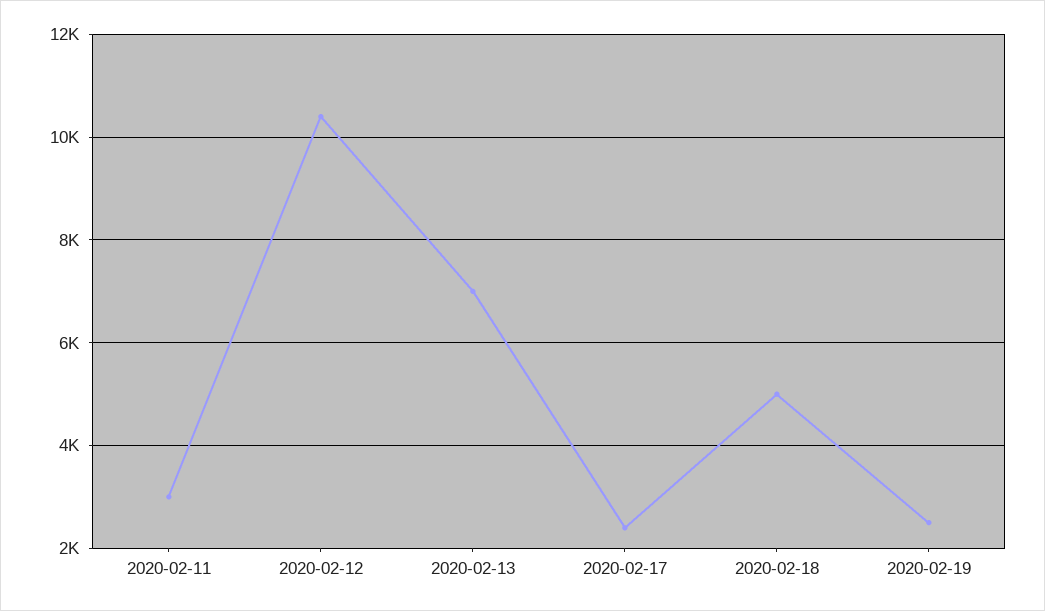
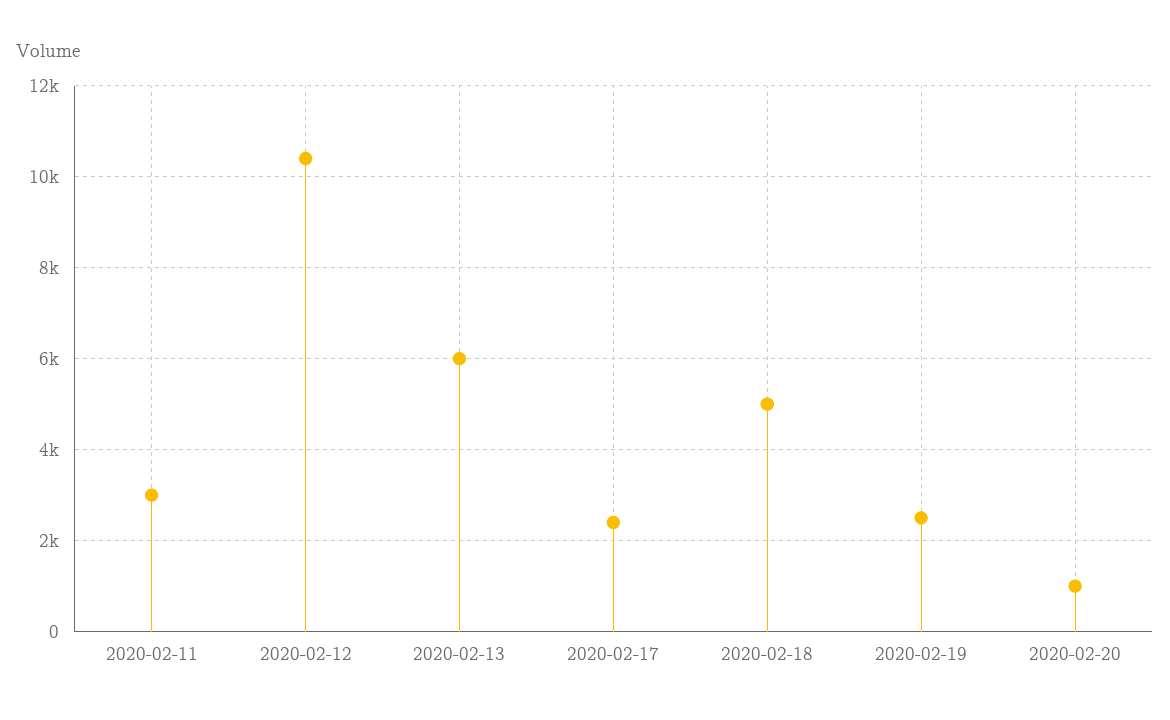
2020-02-13: 7000 -> 6000
2020-02-20: none -> 1000

